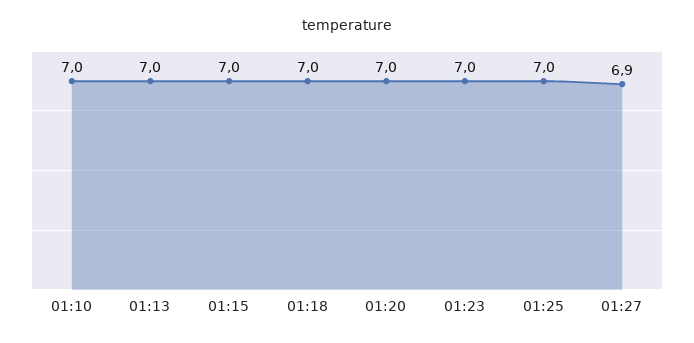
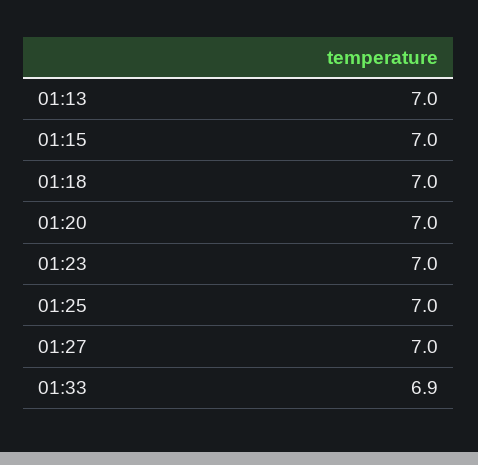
01:10: 7 -> none
01:27: 6.9 -> 7
01:33: none -> 6.9

